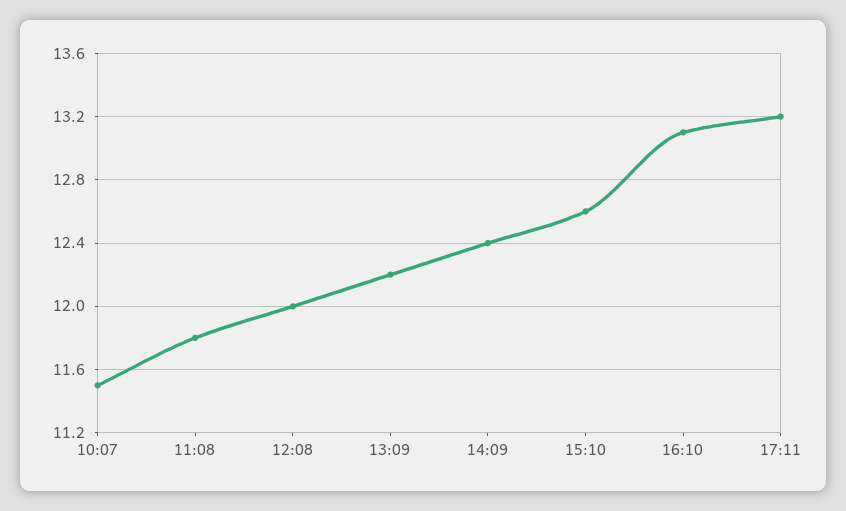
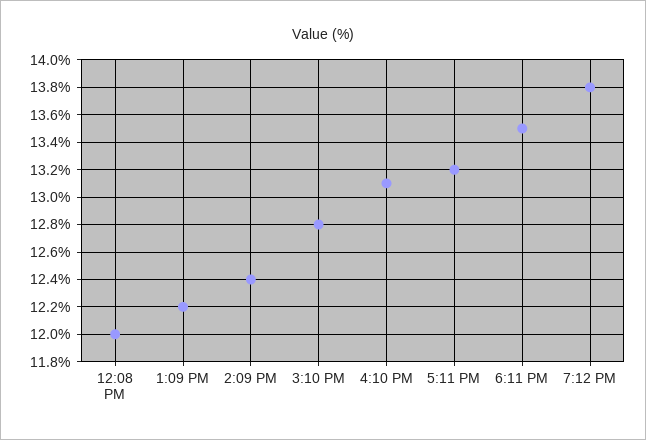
10:07: 11.5 -> none
11:08: 11.8 -> none
15:10: 12.6 -> 12.8
6:11 PM: none -> 13.5
7:12 PM: none -> 13.8

